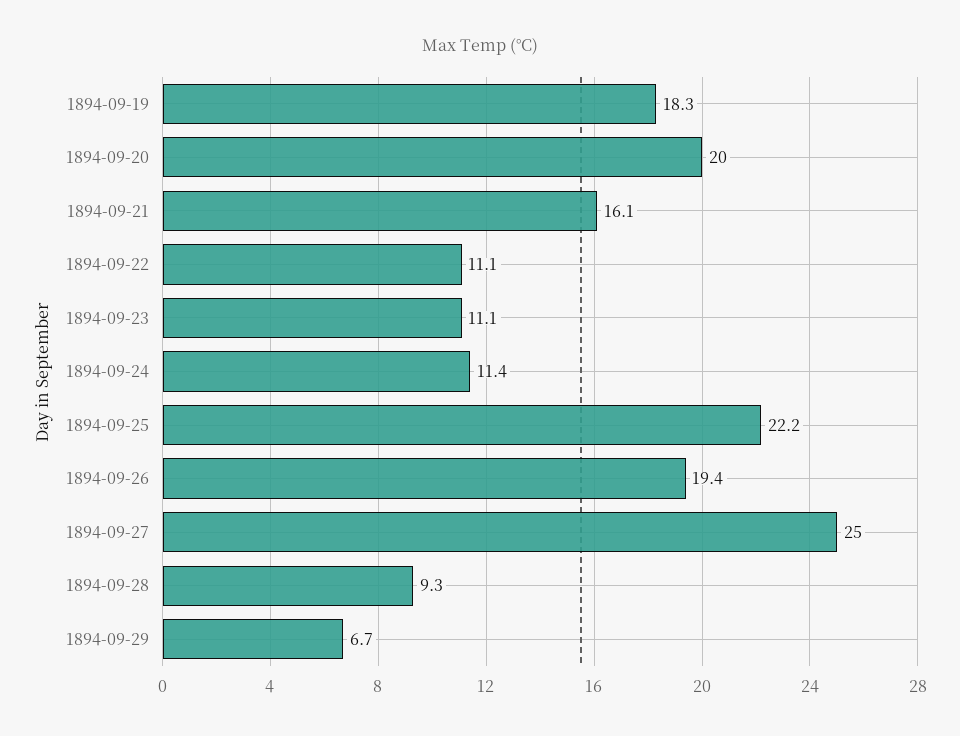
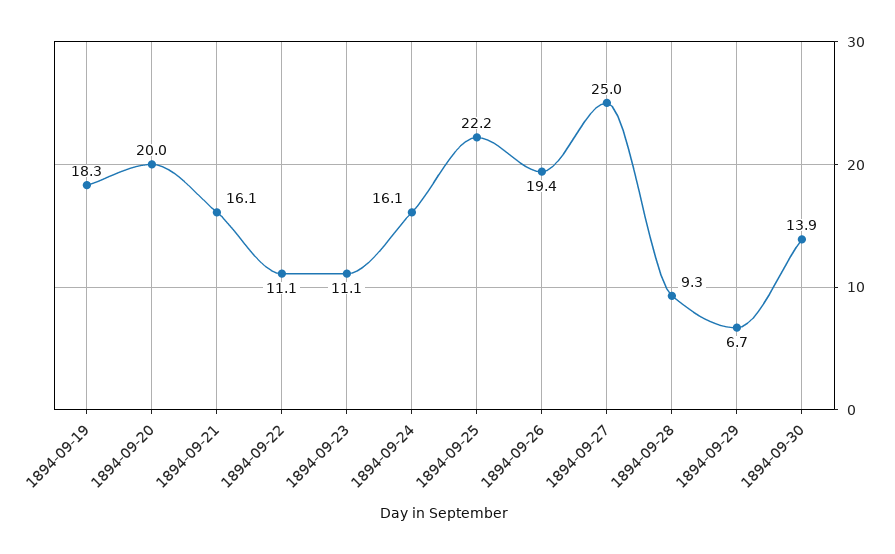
1894-09-24: 11.4 -> 16.1
1894-09-30: none -> 13.9

